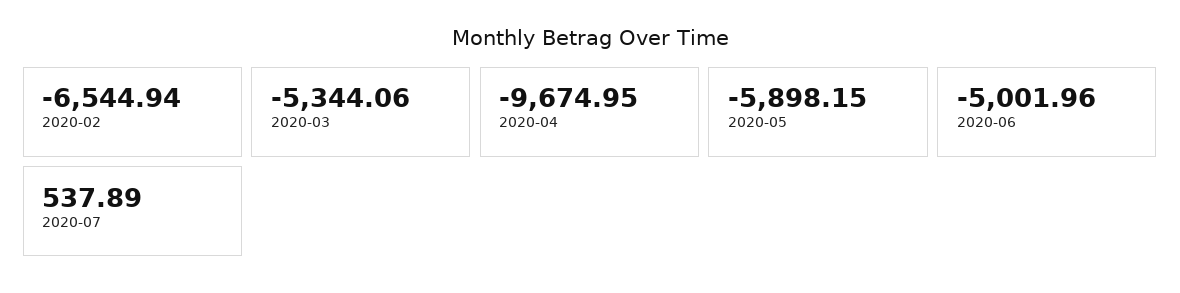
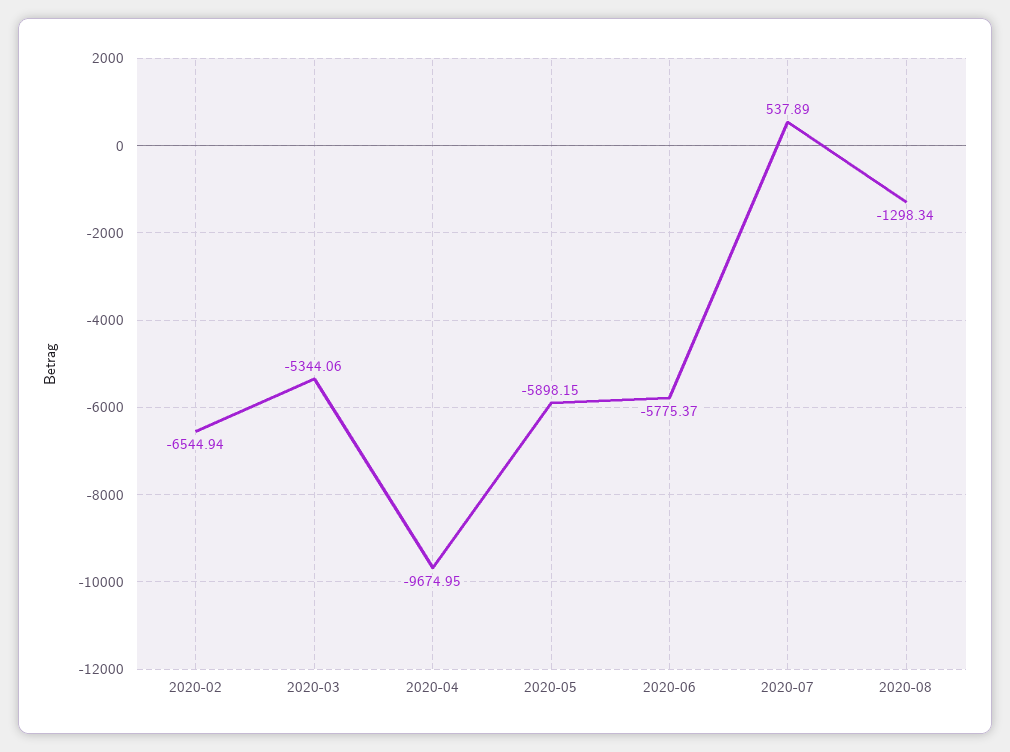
2020-06: -5001.96 -> -5775.37
2020-08: none -> -1298.34

